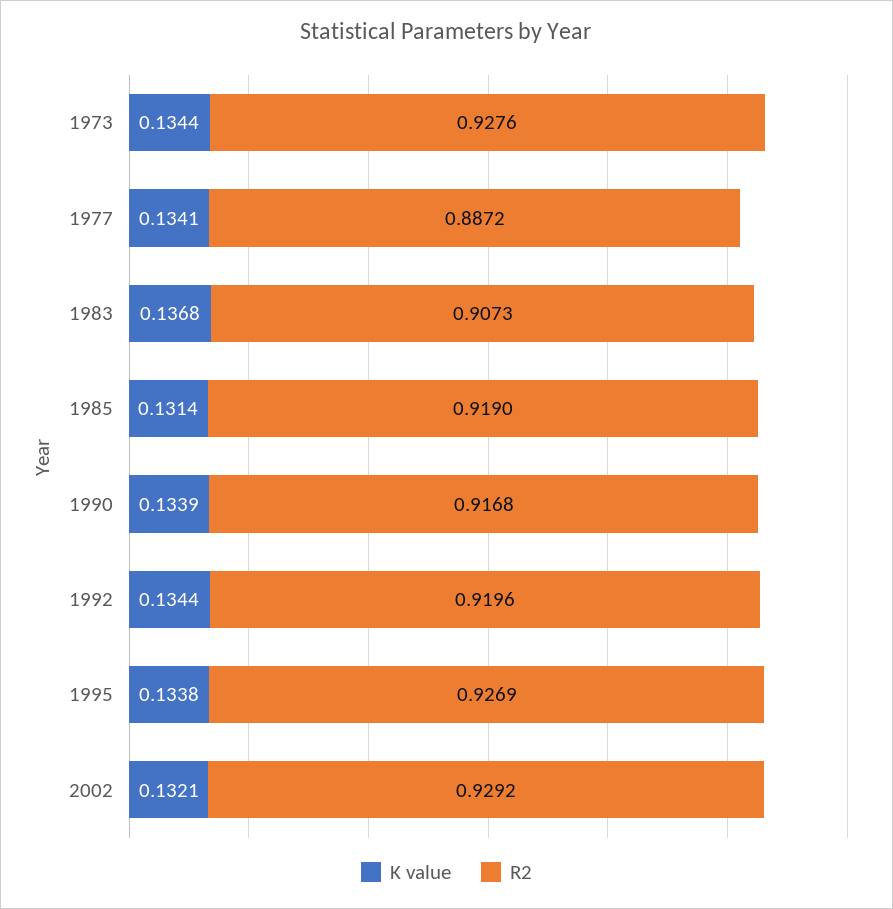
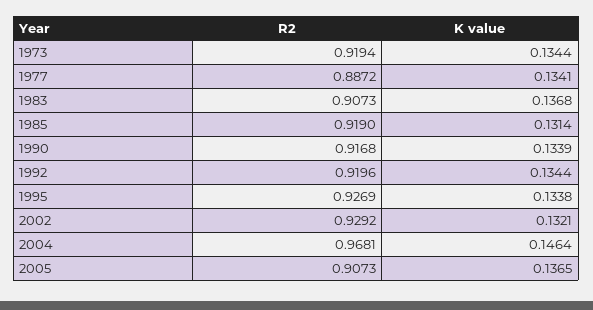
R2, 1973: 0.9276 -> 0.9194
R2, 2004: none -> 0.9681
K value, 2004: none -> 0.1464
R2, 2005: none -> 0.9073
K value, 2005: none -> 0.1365

